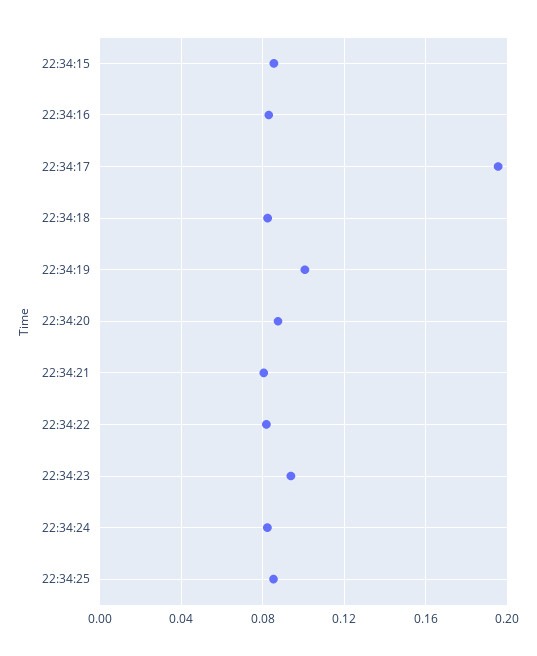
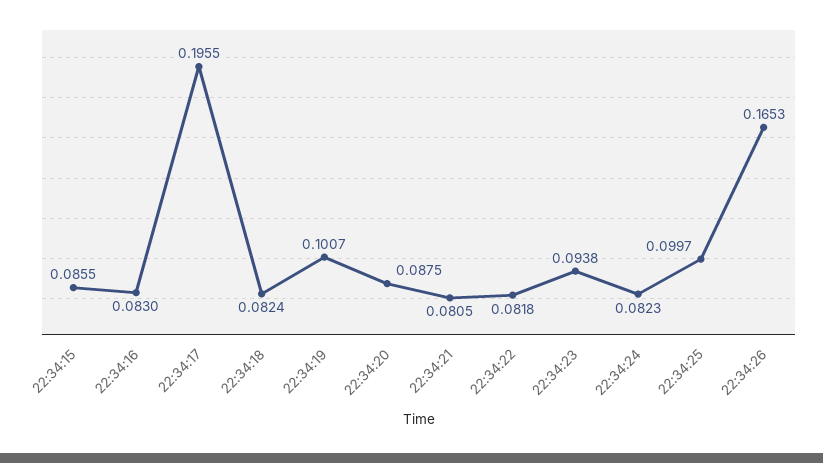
22:34:25: 0.085 -> 0.0997
22:34:26: none -> 0.1653

